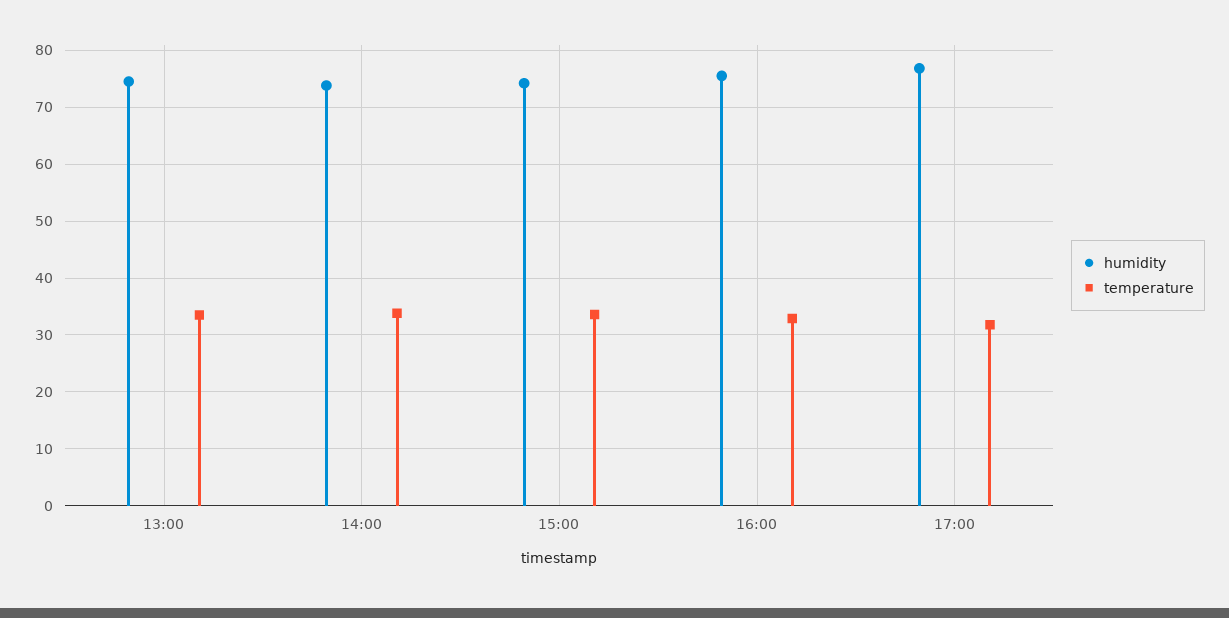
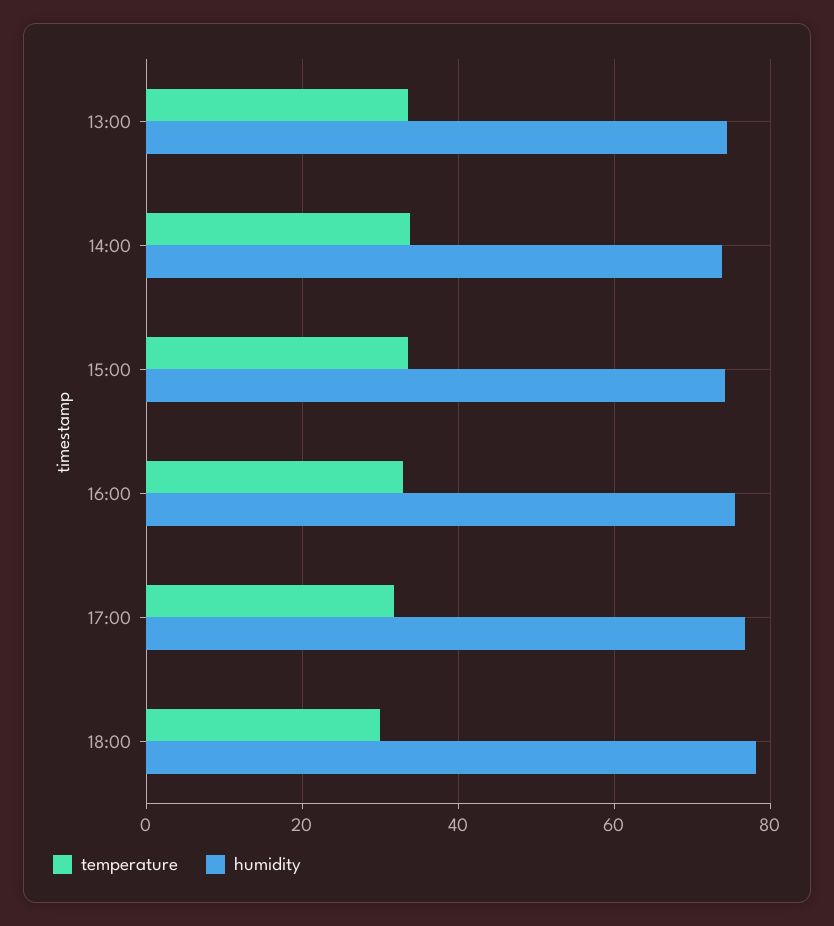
temperature, 18:00: none -> 30
humidity, 18:00: none -> 78

